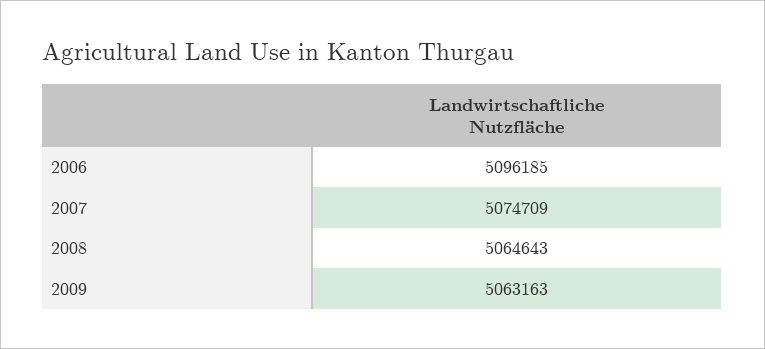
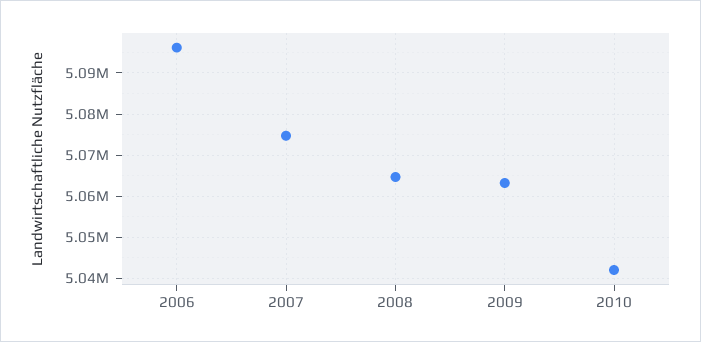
2010: none -> 5042000

